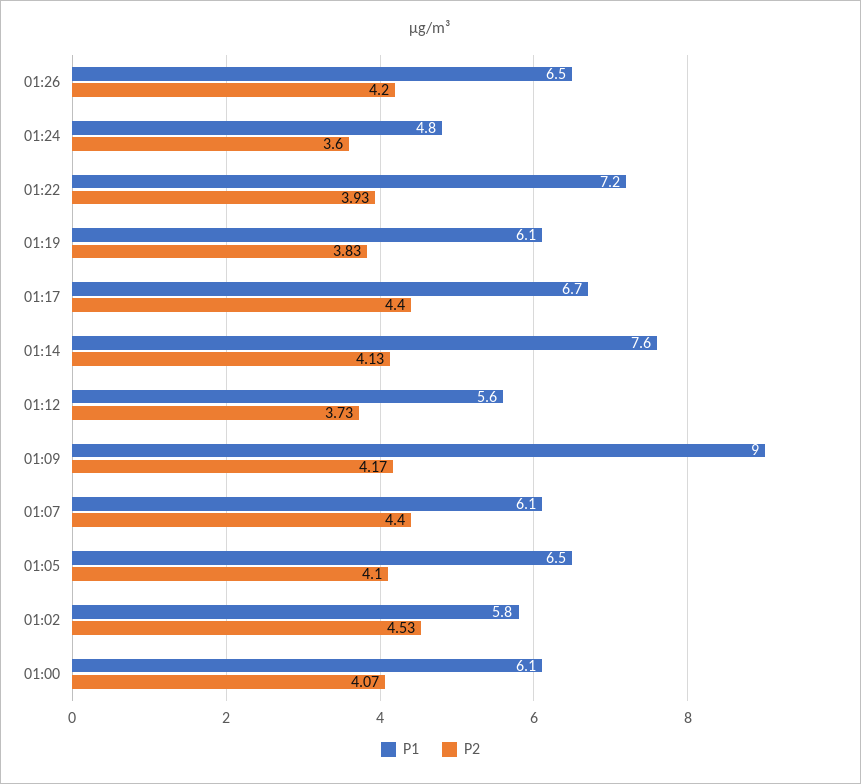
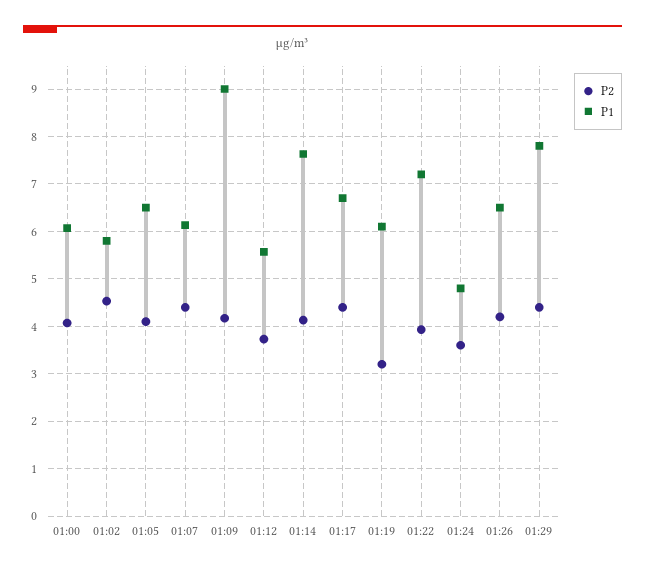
P2, 01:19: 3.83 -> 3.2
P2, 01:29: none -> 4.4
P1, 01:29: none -> 7.8

